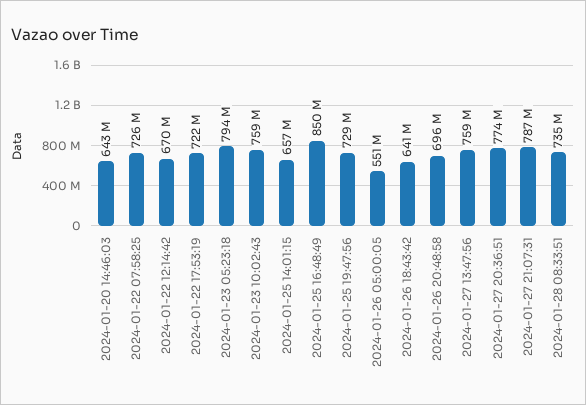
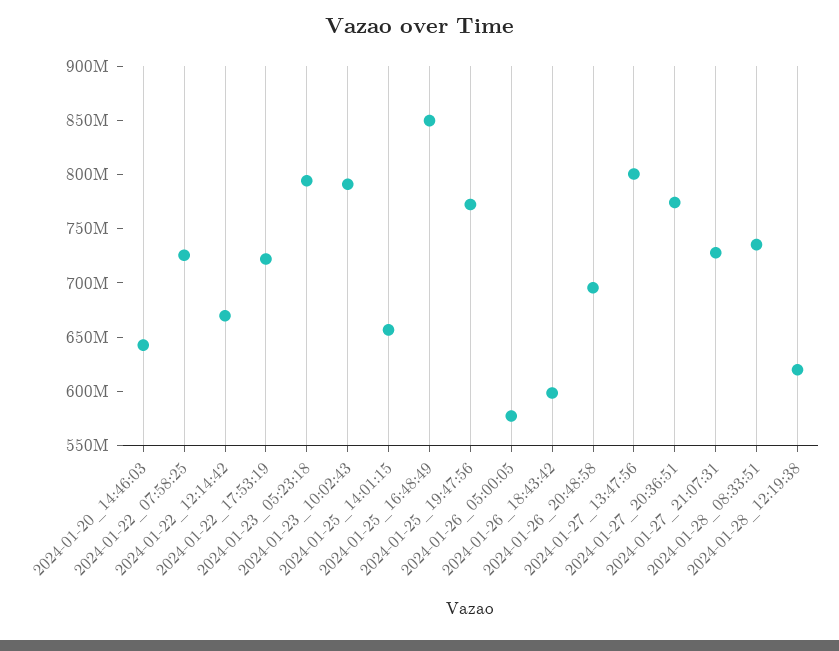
2024-01-23 10:02:43: 759000000 -> 790000000
2024-01-25 19:47:56: 729000000 -> 770000000
2024-01-26 05:00:05: 551000000 -> 580000000
2024-01-26 18:43:42: 641000000 -> 600000000
2024-01-27 13:47:56: 759000000 -> 800000000
2024-01-27 21:07:31: 787000000 -> 730000000
2024-01-28_12:19:38: none -> 620000000

